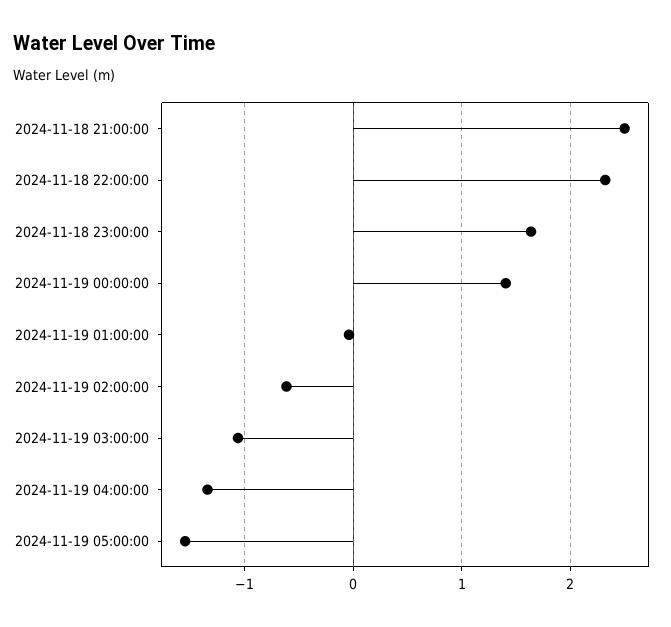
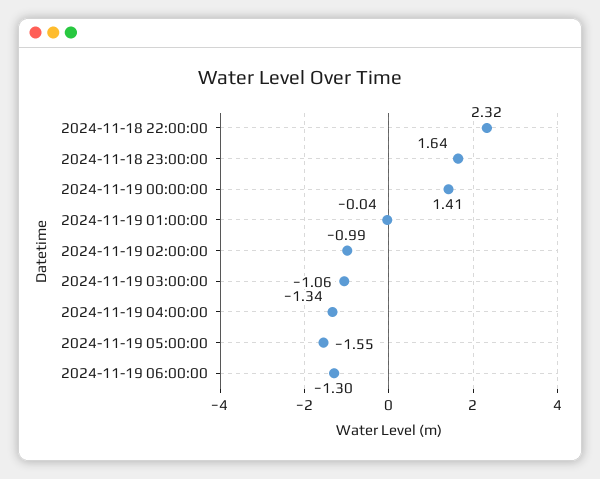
2024-11-18 21:00:00: 2.5 -> none
2024-11-19 02:00:00: -0.6 -> -0.99
2024-11-19 06:00:00: none -> -1.3

